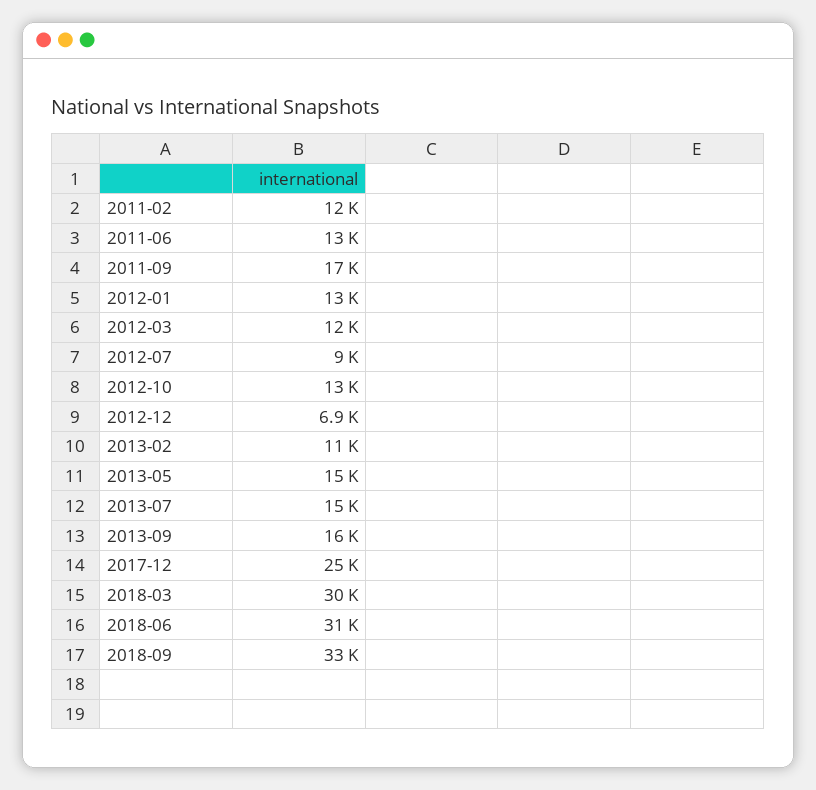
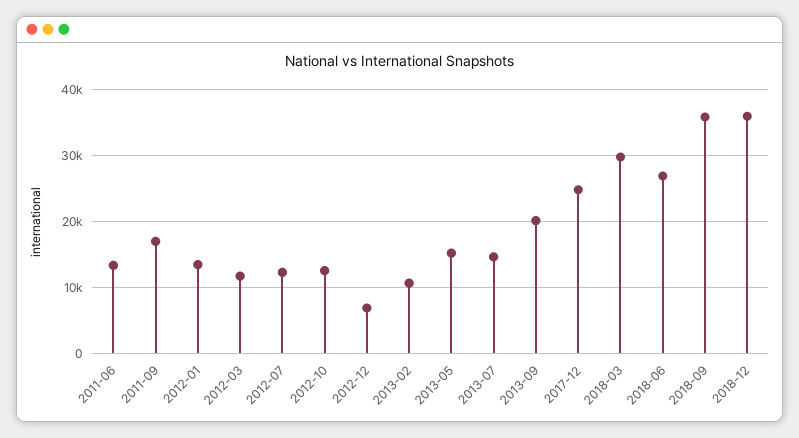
2011-02: 12000 -> none
2012-07: 9000 -> 12000
2013-09: 16000 -> 20000
2018-06: 31000 -> 27000
2018-09: 33000 -> 36000
2018-12: none -> 36000

